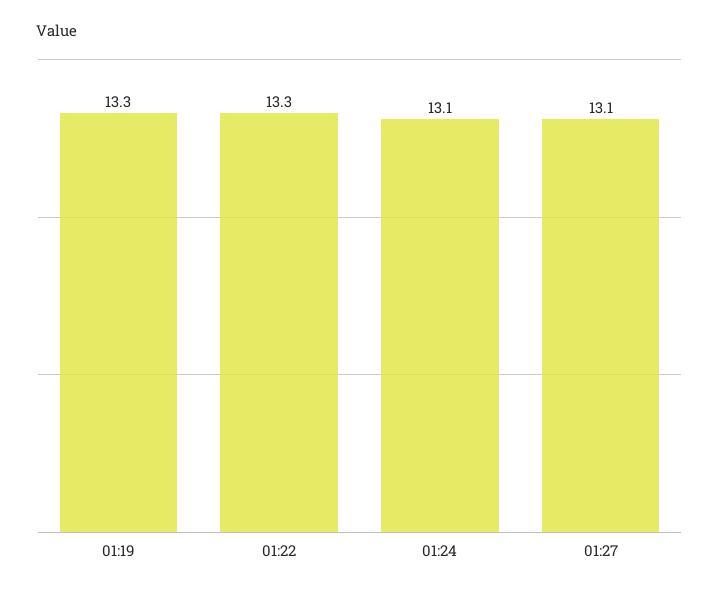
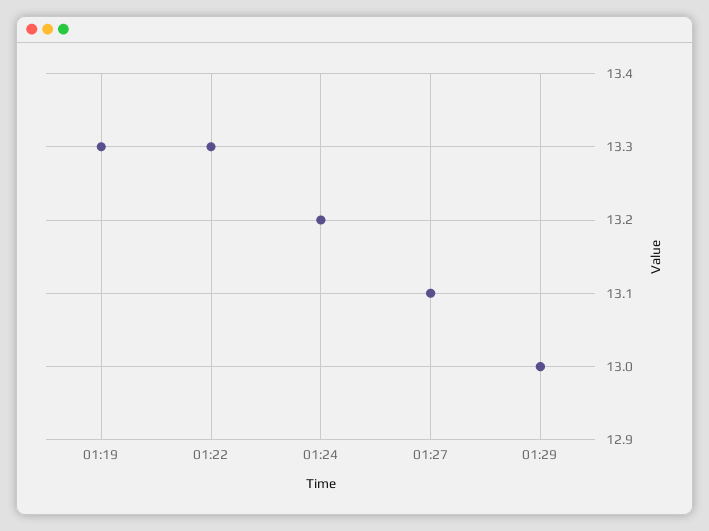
01:24: 13.1 -> 13.2
01:29: none -> 13

